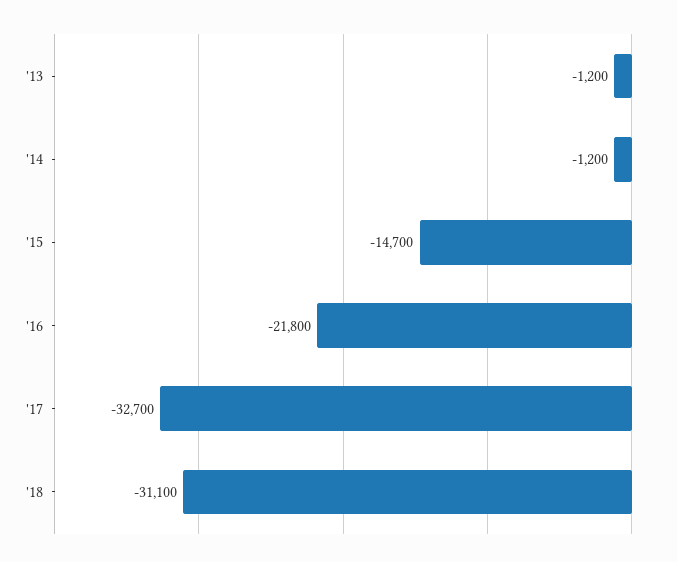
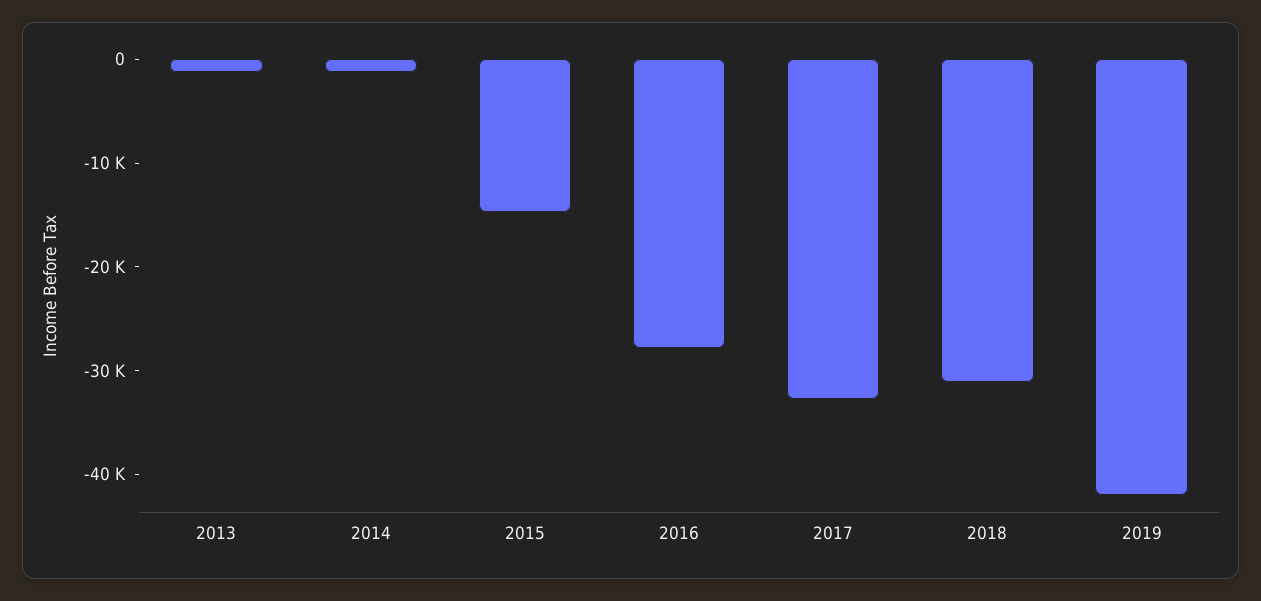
'16: -21800 -> -28000
2019: none -> -42000

